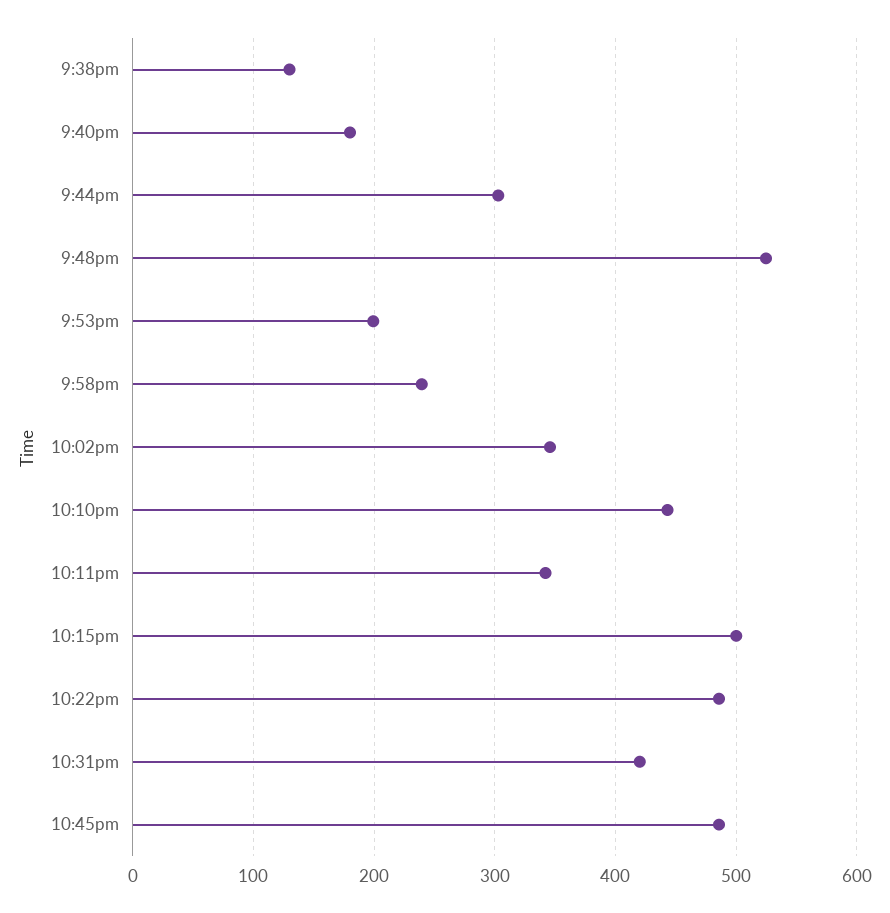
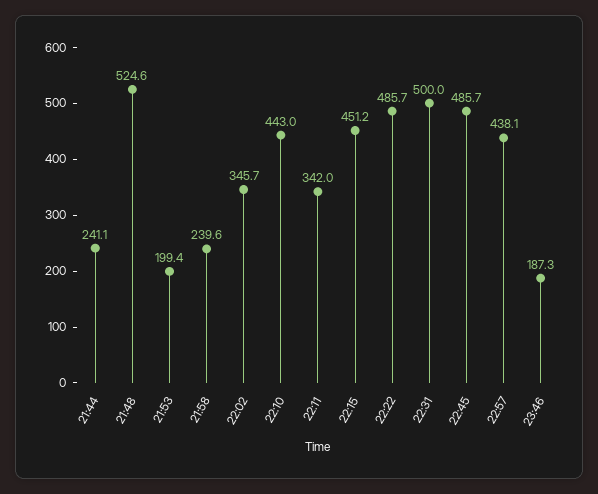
9:38pm: 130 -> none
9:40pm: 180 -> none
9:44pm: 300 -> 241.1
10:15pm: 500 -> 451.2
10:31pm: 420 -> 500
22:57: none -> 438.1
23:46: none -> 187.3

